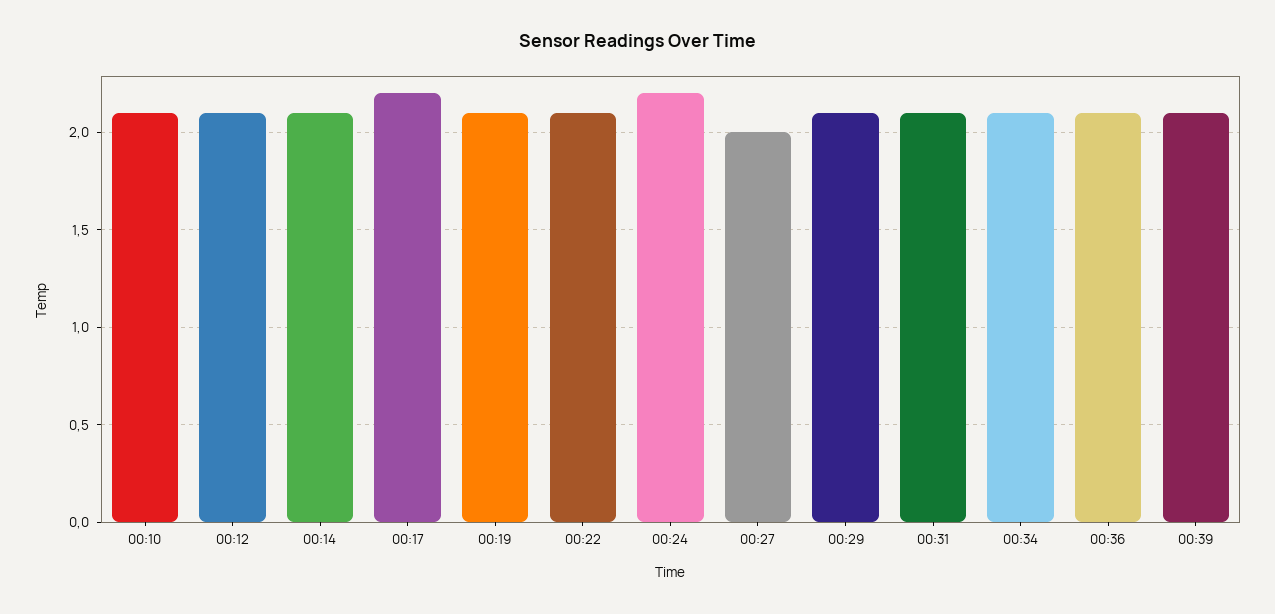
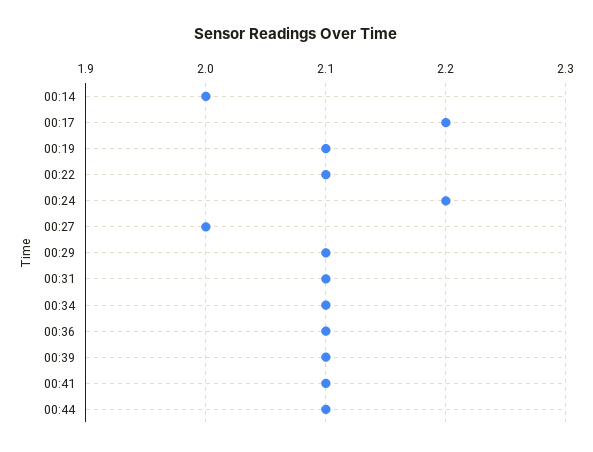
00:10: 2.1 -> none
00:12: 2.1 -> none
00:14: 2.1 -> 2
00:41: none -> 2.1
00:44: none -> 2.1

